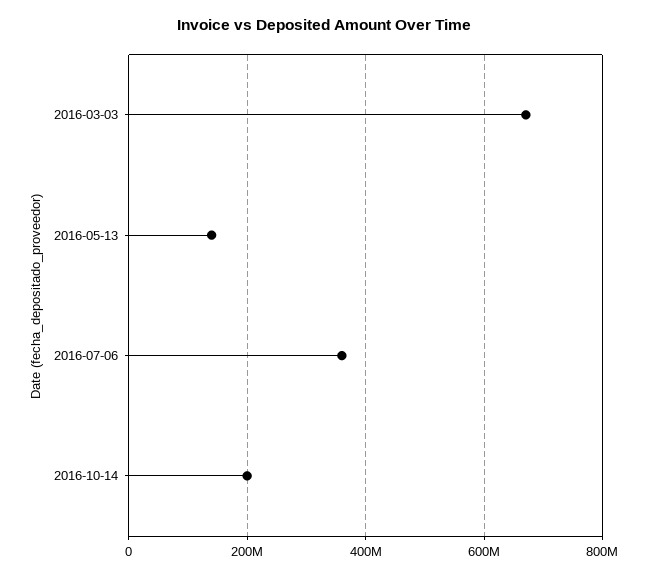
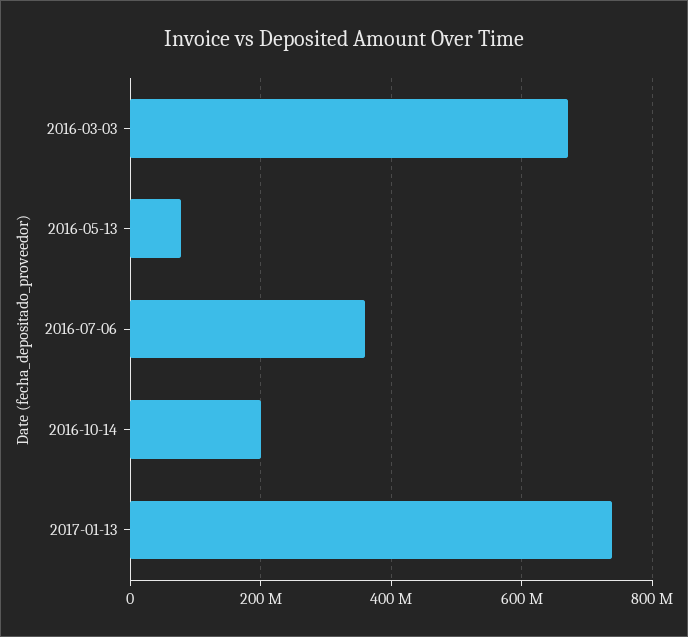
2016-05-13: 140000000 -> 80000000
2017-01-13: none -> 740000000

